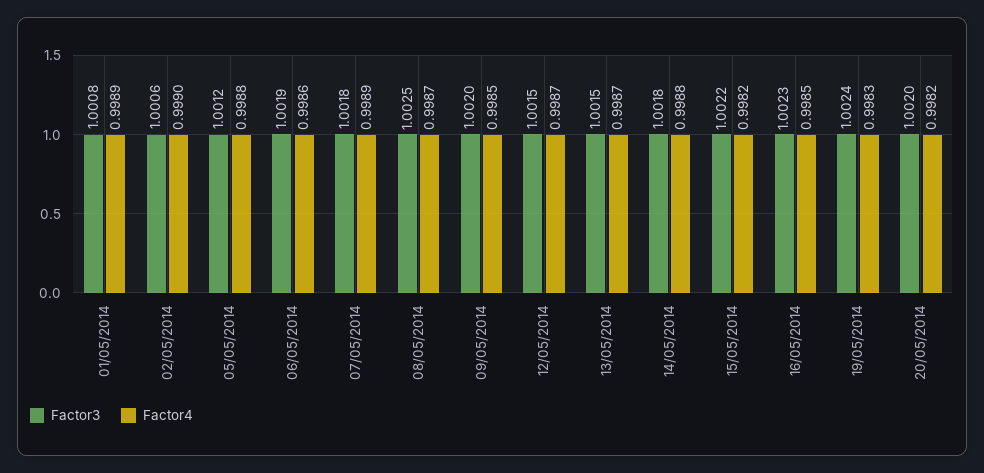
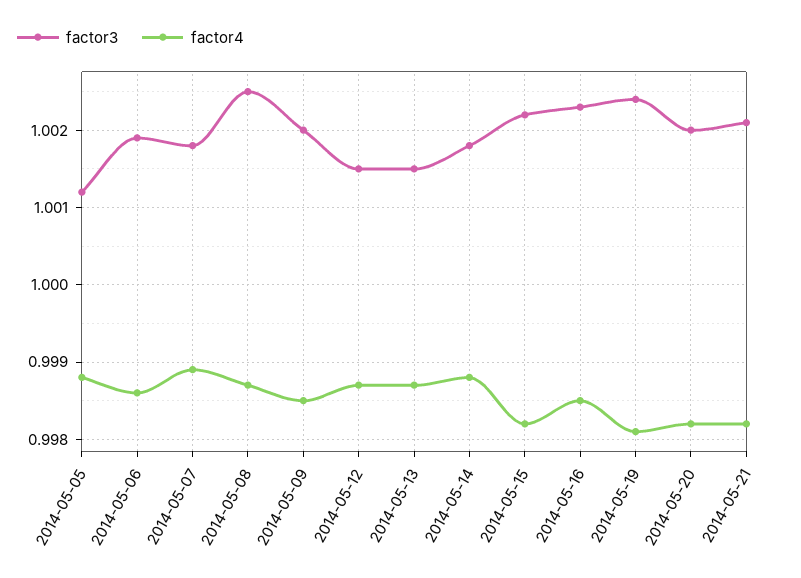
Factor3, 01/05/2014: 1.0008 -> none
Factor4, 01/05/2014: 0.9989 -> none
Factor3, 02/05/2014: 1.0006 -> none
Factor4, 02/05/2014: 0.999 -> none
Factor4, 19/05/2014: 0.9983 -> 0.9981
Factor3, 2014-05-21: none -> 1.0021
Factor4, 2014-05-21: none -> 0.9982

